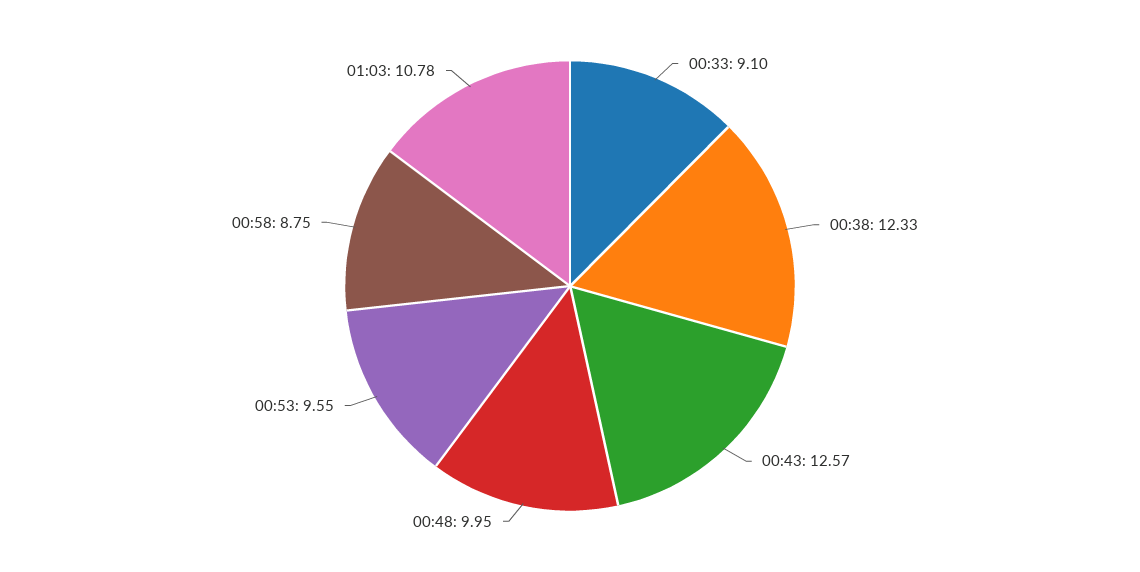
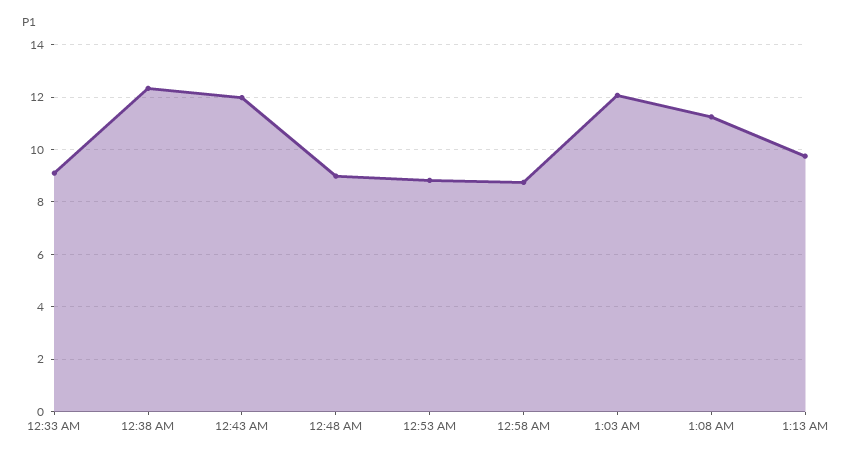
00:43: 12.57 -> 12
00:48: 9.95 -> 9
00:53: 9.55 -> 8.75
01:03: 10.78 -> 12
1:08 AM: none -> 11.25
1:13 AM: none -> 9.75

